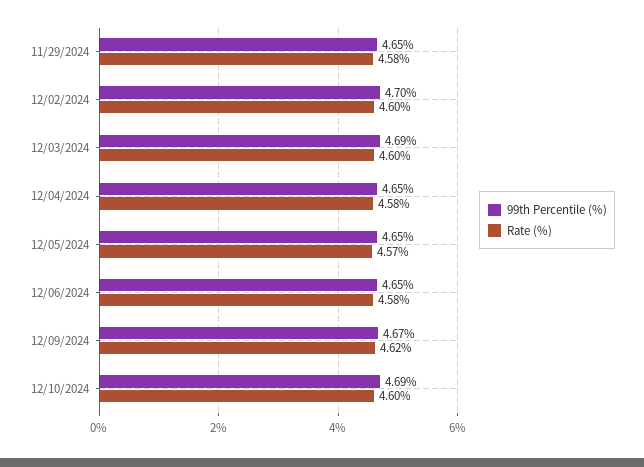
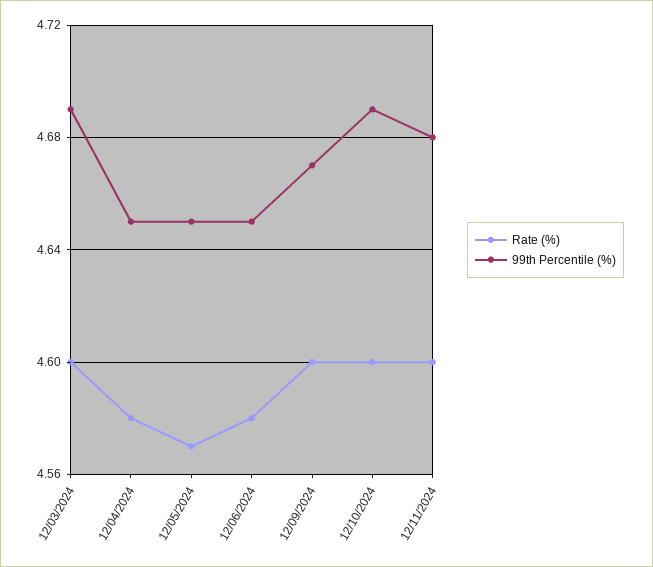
99th Percentile (%), 11/29/2024: 4.65 -> none
Rate (%), 11/29/2024: 4.58 -> none
99th Percentile (%), 12/02/2024: 4.7 -> none
Rate (%), 12/02/2024: 4.6 -> none
Rate (%), 12/09/2024: 4.62 -> 4.6
Rate (%), 12/11/2024: none -> 4.6
99th Percentile (%), 12/11/2024: none -> 4.68

